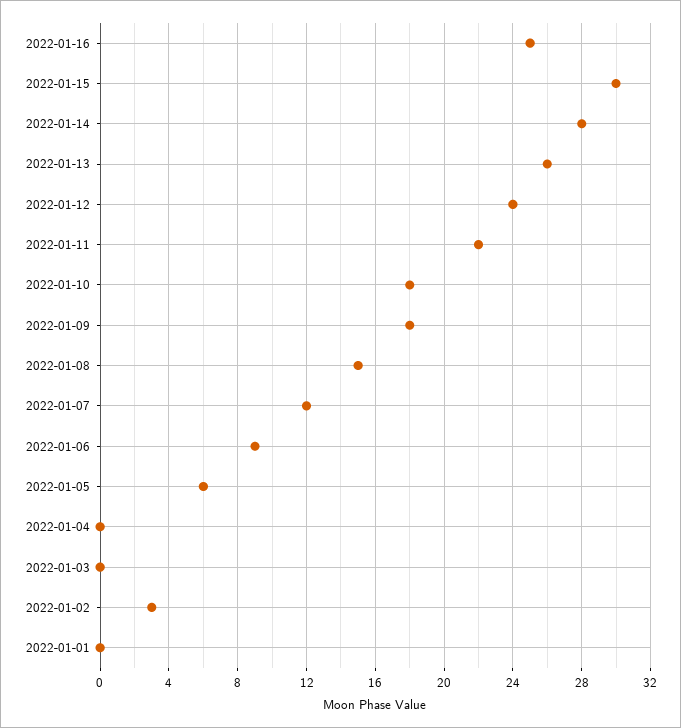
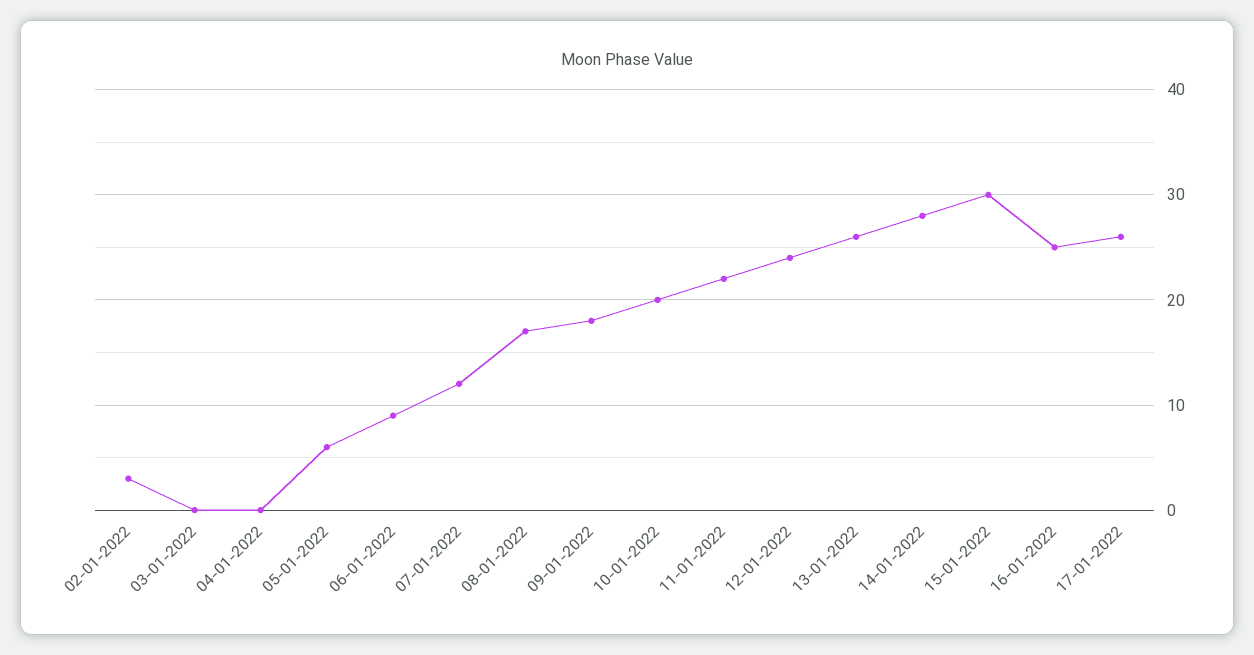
2022-01-10: 18 -> 20
2022-01-08: 15 -> 17
2022-01-01: 0 -> none
17-01-2022: none -> 26

